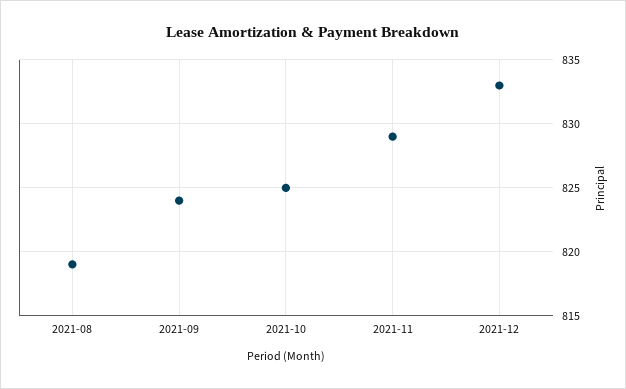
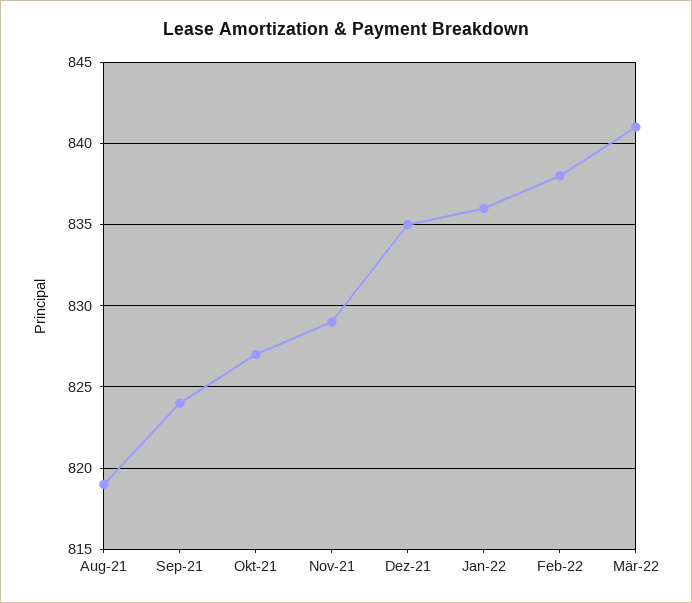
2021-10: 825 -> 827
2021-12: 833 -> 835
Jan-22: none -> 836
Feb-22: none -> 838
Mär-22: none -> 841

